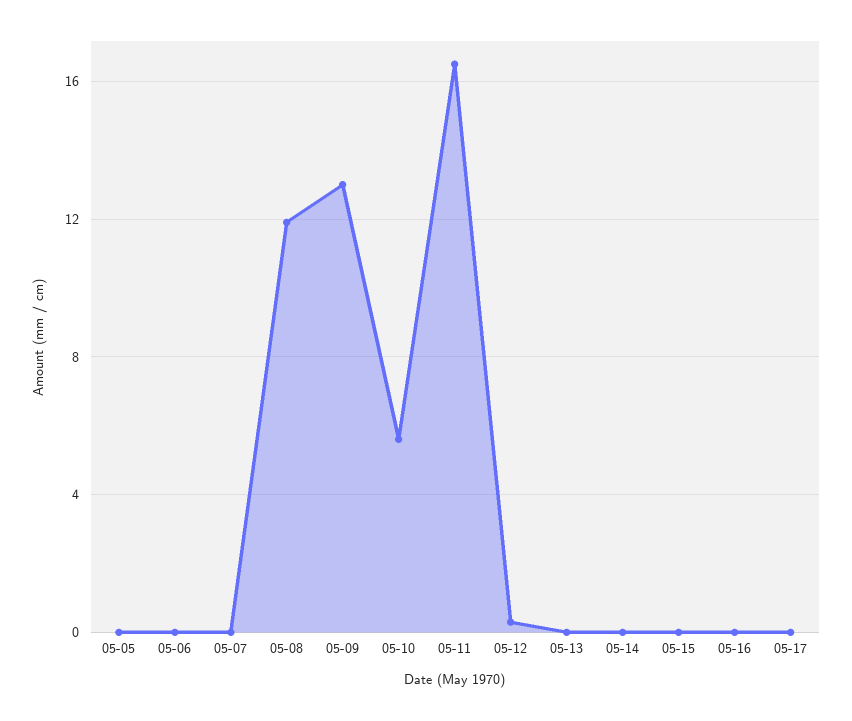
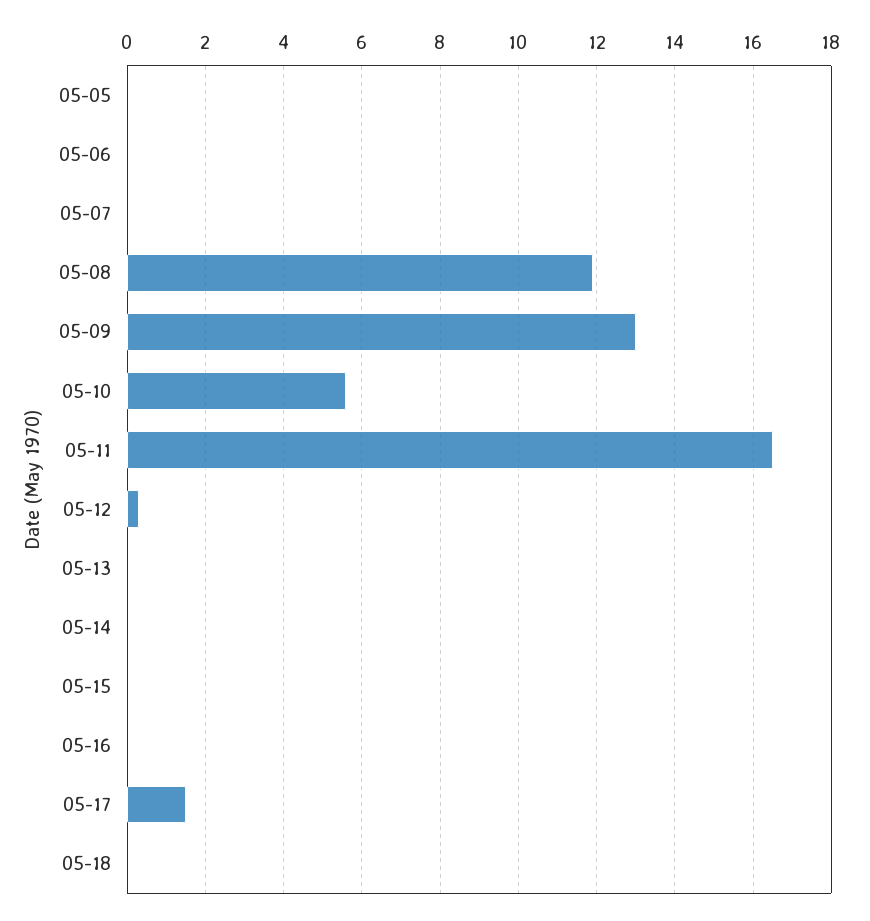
05-17: 0 -> 1.5
05-18: none -> 0

